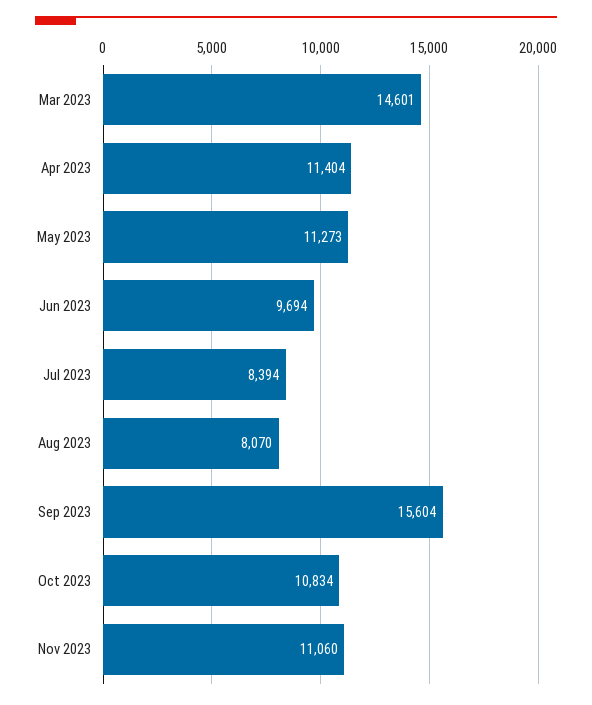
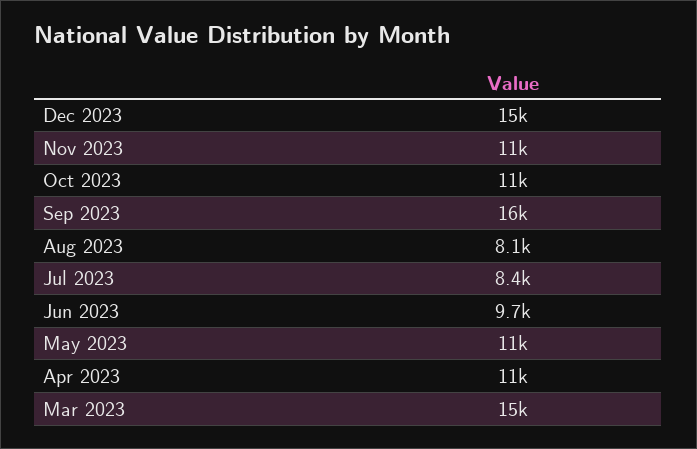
Dec 2023: none -> 15000

